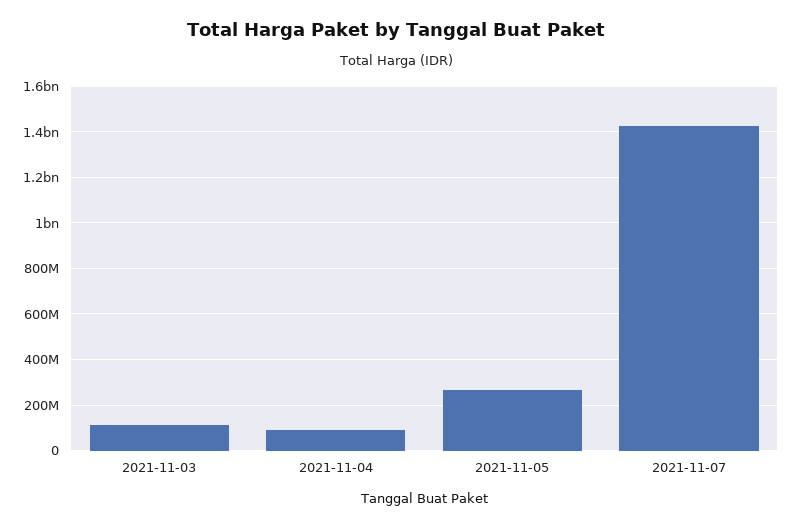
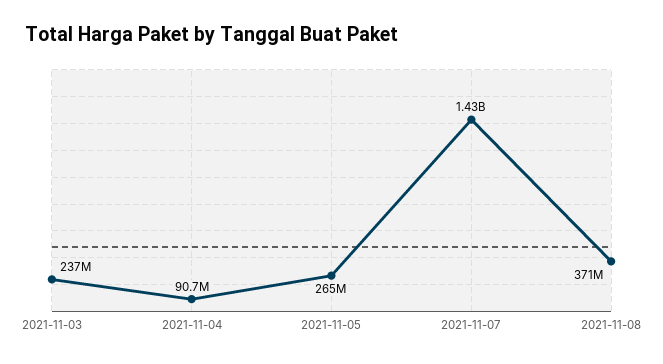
2021-11-03: 100000000 -> 237000000
2021-11-08: none -> 371000000

